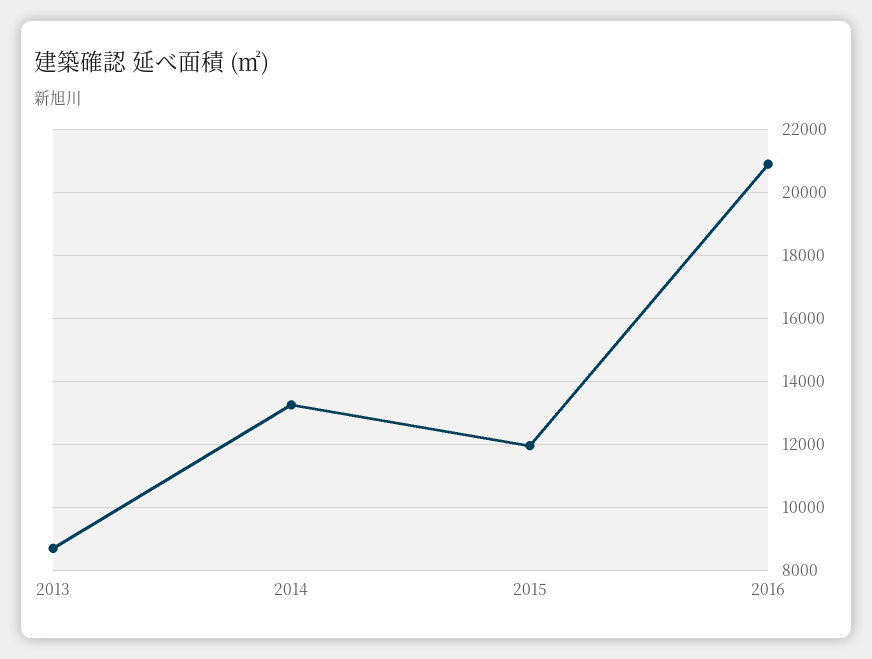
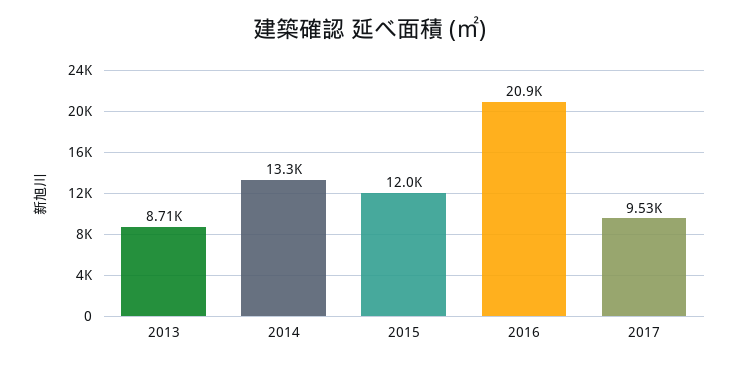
2017: none -> 9530

